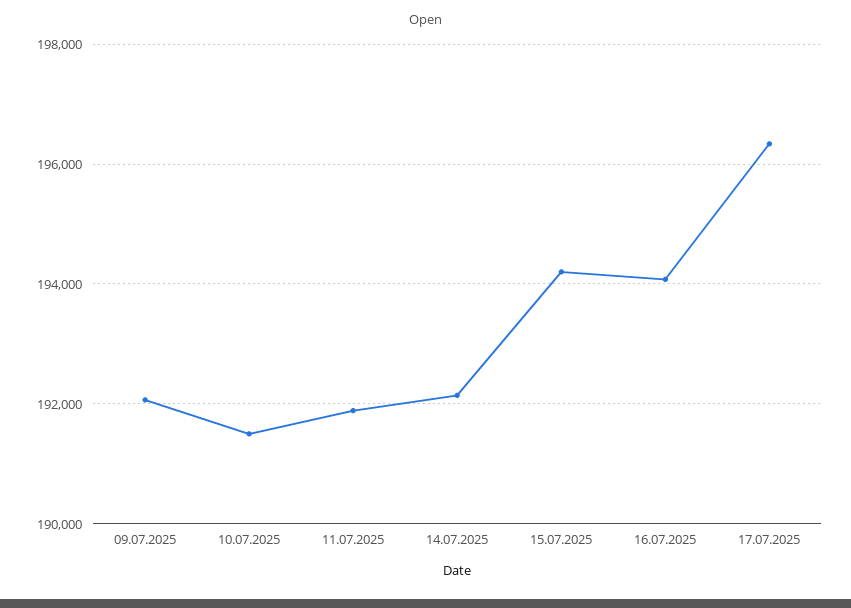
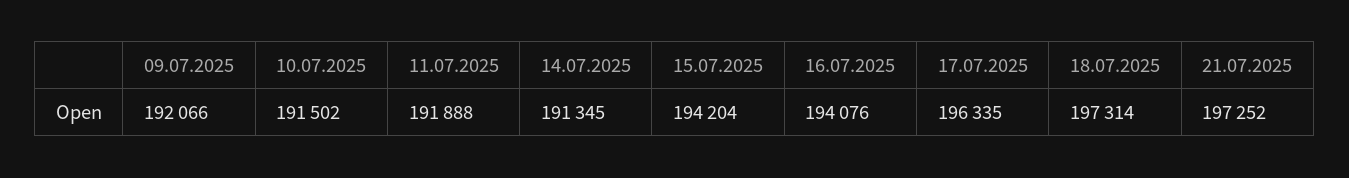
14.07.2025: 192200 -> 191345
18.07.2025: none -> 197314
21.07.2025: none -> 197252

